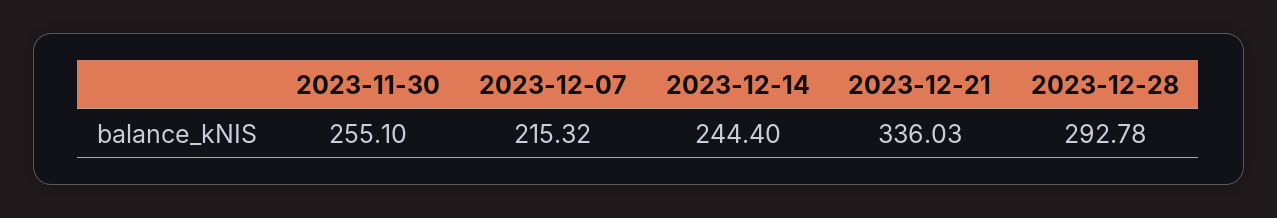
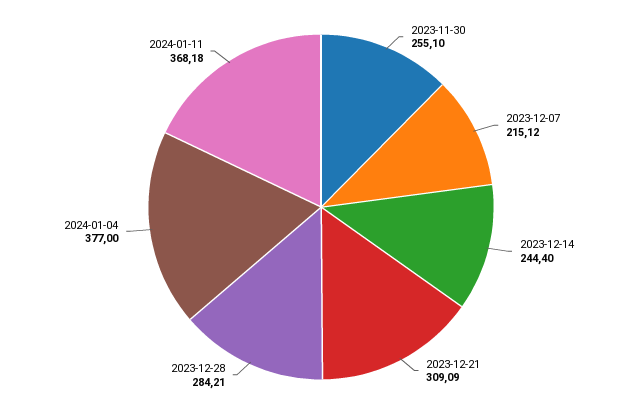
2023-12-07: 215.32 -> 215.12
2023-12-21: 336.03 -> 309.09
2023-12-28: 292.78 -> 284.21
2024-01-04: none -> 377
2024-01-11: none -> 368.18

